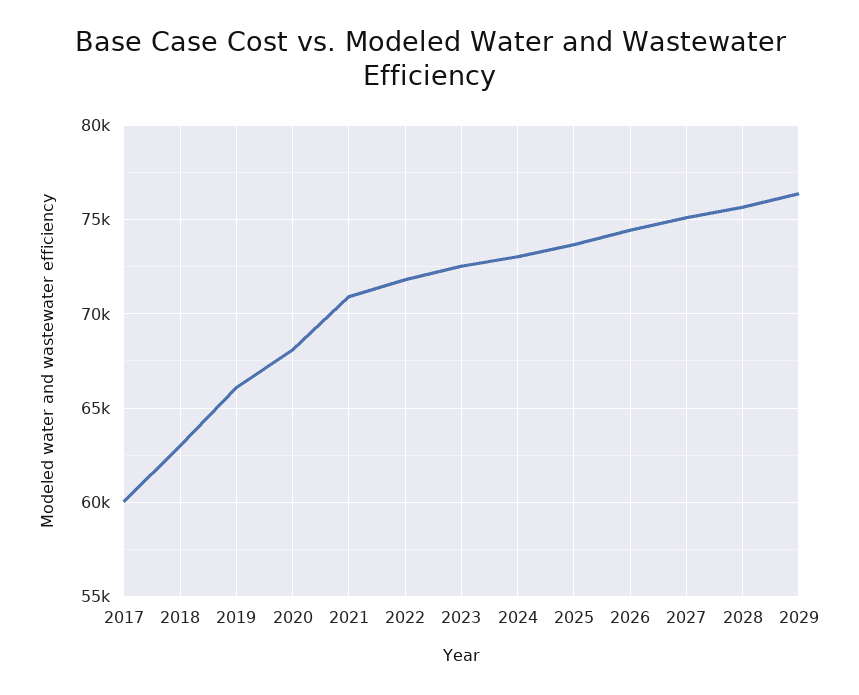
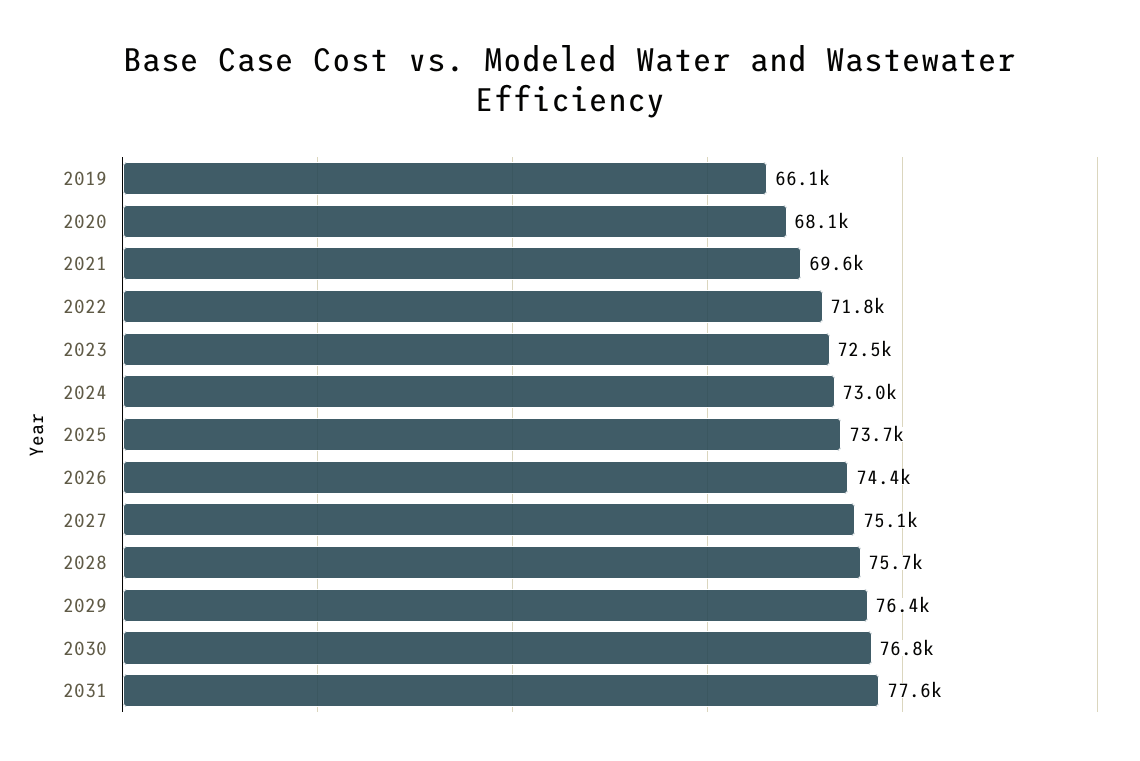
2017: 60000 -> none
2018: 63000 -> none
2021: 71000 -> 69600
2030: none -> 76800
2031: none -> 77600

